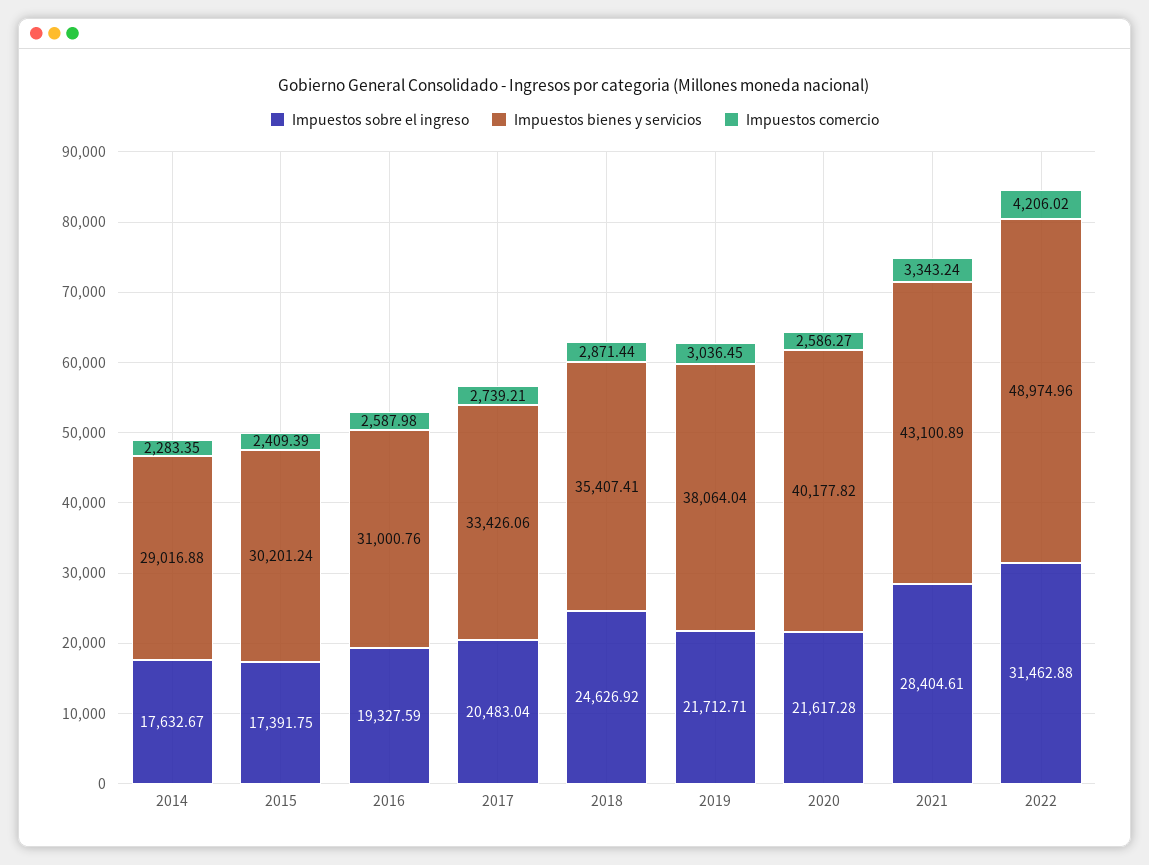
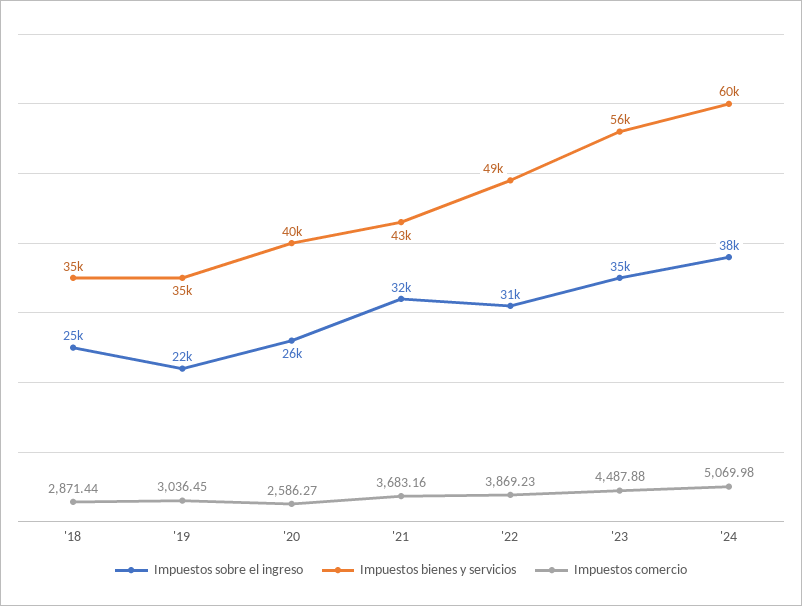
Impuestos sobre el ingreso, 2014: 17632.67 -> none
Impuestos bienes y servicios, 2014: 29016.88 -> none
Impuestos comercio, 2014: 2283.35 -> none
Impuestos sobre el ingreso, 2015: 17391.75 -> none
Impuestos bienes y servicios, 2015: 30201.24 -> none
Impuestos comercio, 2015: 2409.39 -> none
Impuestos sobre el ingreso, 2016: 19327.59 -> none
Impuestos bienes y servicios, 2016: 31000.76 -> none
Impuestos comercio, 2016: 2587.98 -> none
Impuestos sobre el ingreso, 2017: 20483.04 -> none
Impuestos bienes y servicios, 2017: 33426.06 -> none
Impuestos comercio, 2017: 2739.21 -> none
Impuestos bienes y servicios, 2019: 38064.04 -> 35000
Impuestos sobre el ingreso, 2020: 21617.28 -> 26000
Impuestos sobre el ingreso, 2021: 28404.61 -> 32000
Impuestos comercio, 2021: 3343.24 -> 3683.16
Impuestos comercio, 2022: 4206.02 -> 3869.23
Impuestos sobre el ingreso, '23: none -> 35000
Impuestos bienes y servicios, '23: none -> 56000
Impuestos comercio, '23: none -> 4487.88
Impuestos sobre el ingreso, '24: none -> 38000
Impuestos bienes y servicios, '24: none -> 60000
Impuestos comercio, '24: none -> 5069.98

